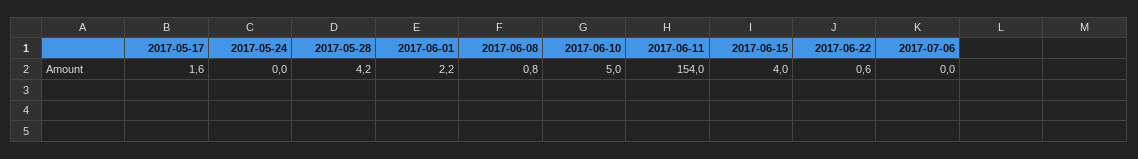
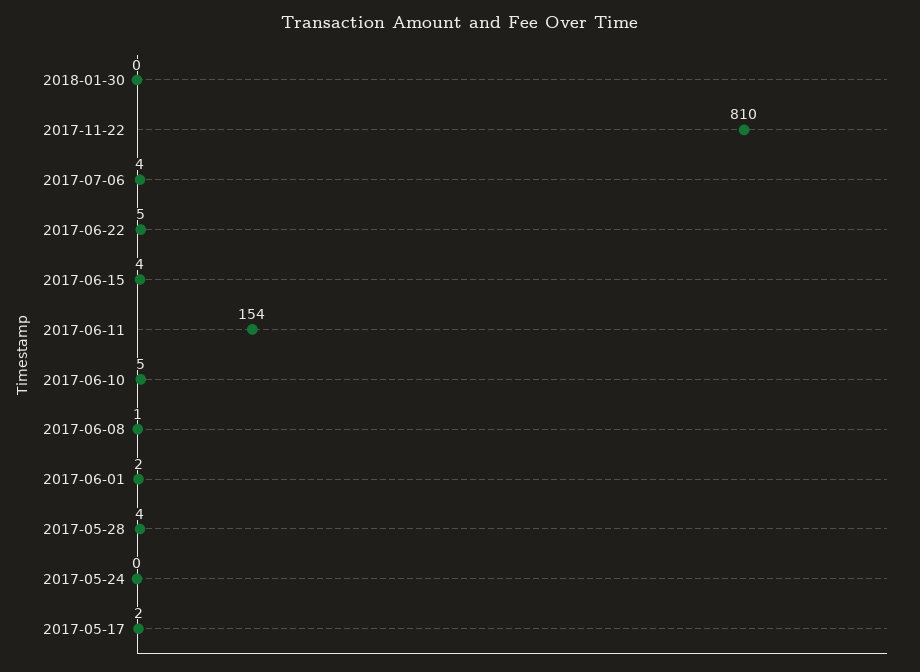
2017-06-22: 0.6 -> 5
2017-07-06: 0 -> 4
2018-01-30: none -> 0
2017-11-22: none -> 810

